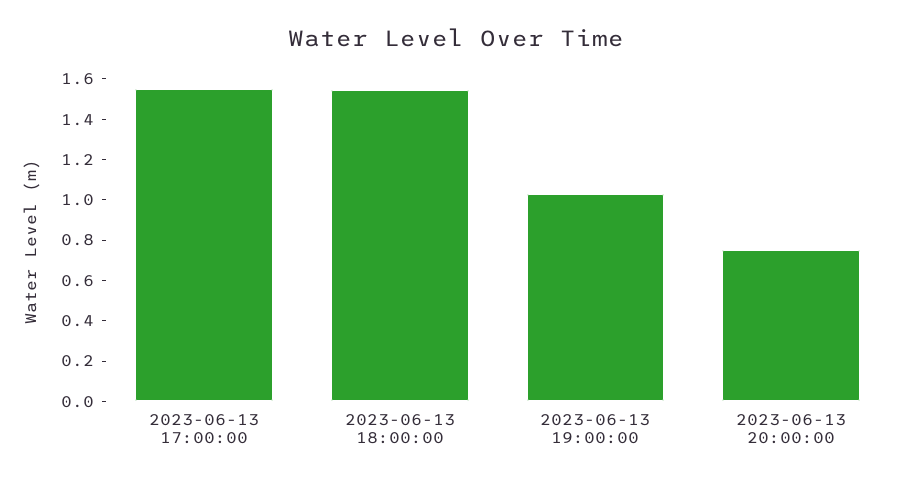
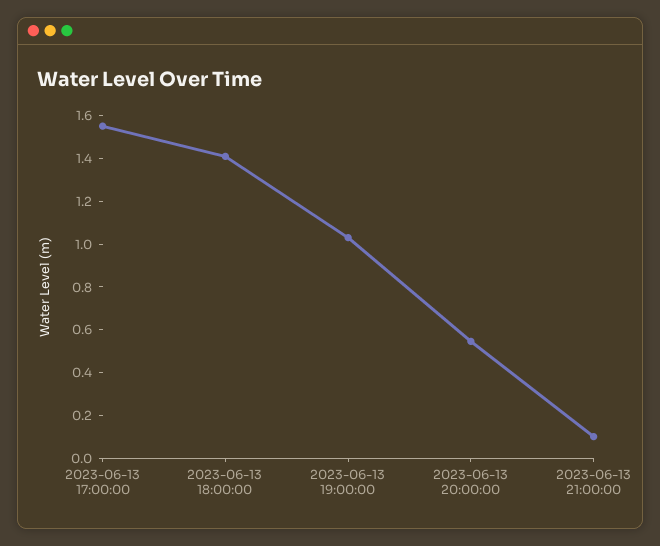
2023-06-13 18:00:00: 1.55 -> 1.4
2023-06-13 20:00:00: 0.75 -> 0.55
2023-06-13 21:00:00: none -> 0.1

